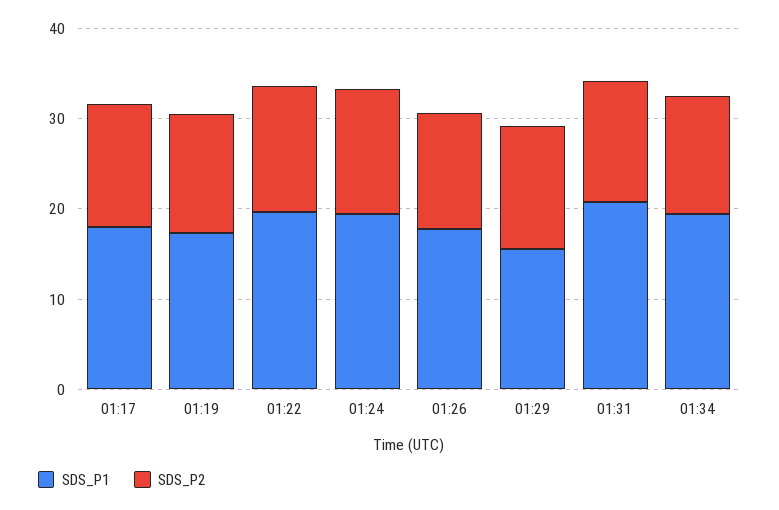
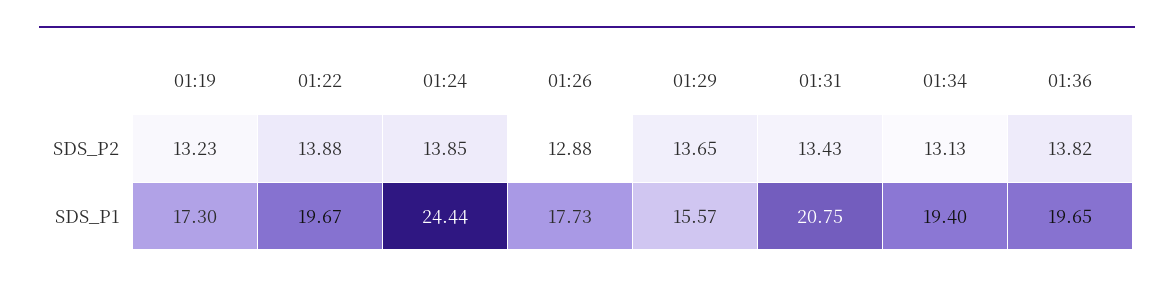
SDS_P1, 01:17: 18 -> none
SDS_P2, 01:17: 14 -> none
SDS_P1, 01:24: 20 -> 24.44
SDS_P2, 01:36: none -> 13.82
SDS_P1, 01:36: none -> 19.65

